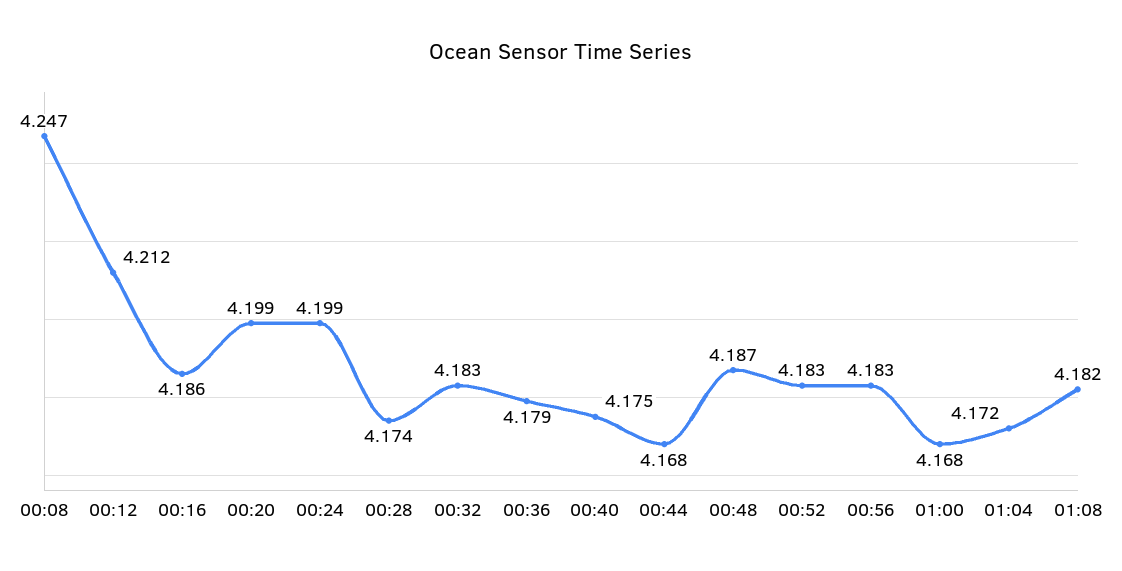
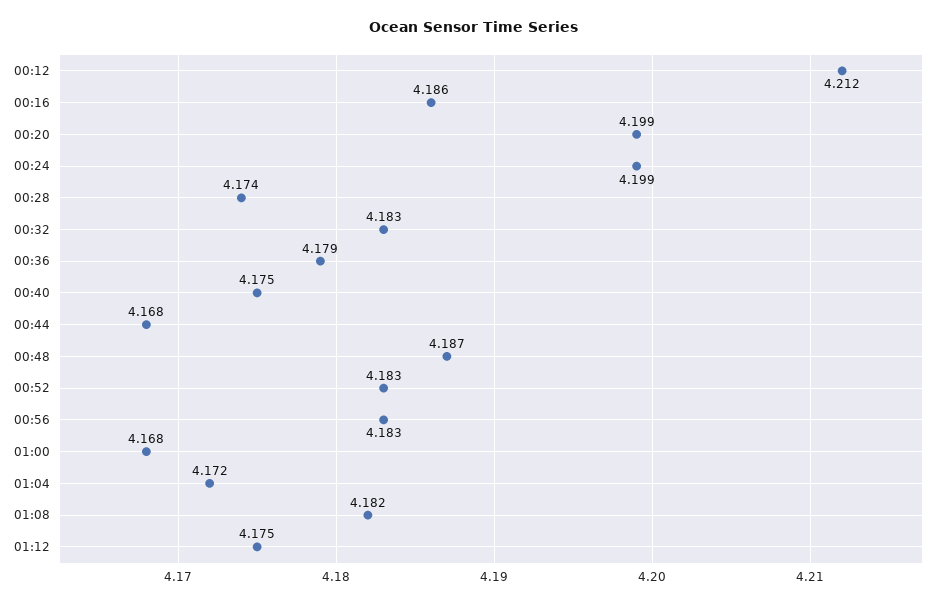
00:08: 4.247 -> none
01:12: none -> 4.175

